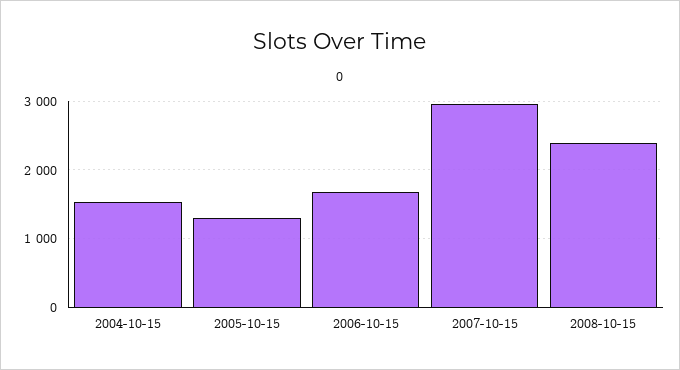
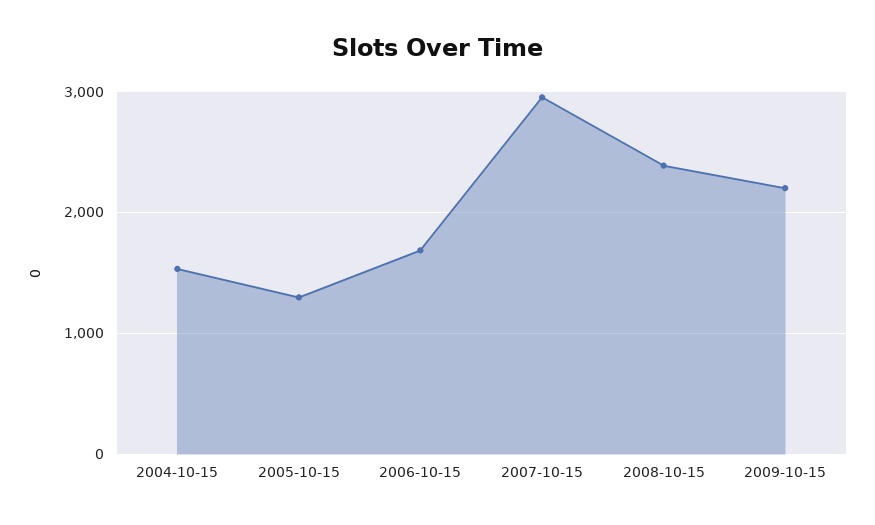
2009-10-15: none -> 2200

